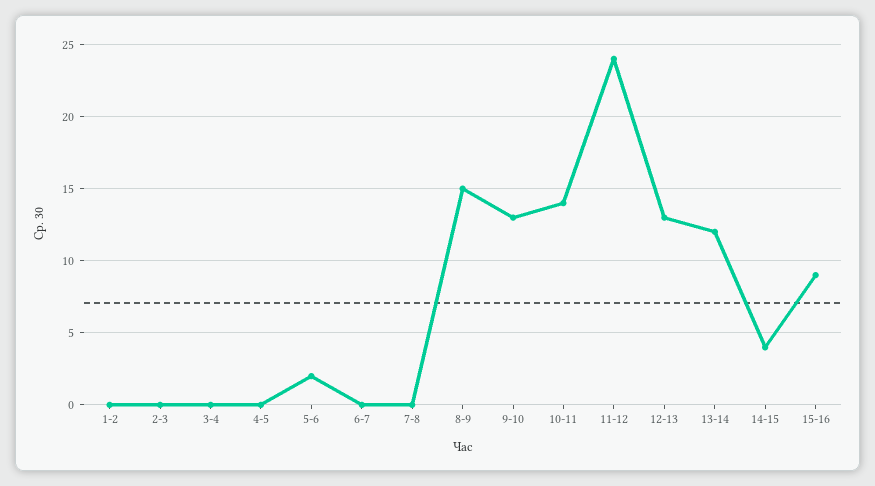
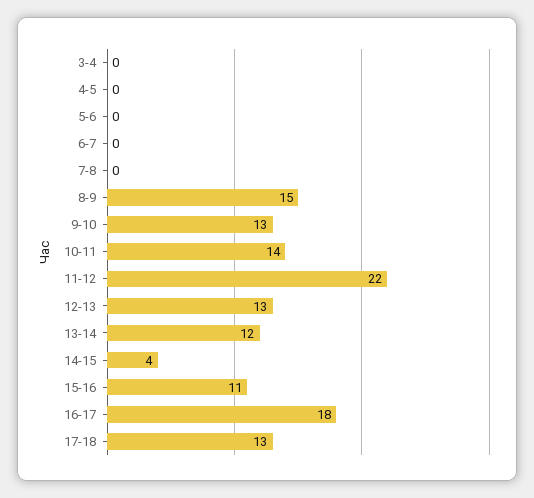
1-2: 0 -> none
2-3: 0 -> none
5-6: 2 -> 0
11-12: 24 -> 22
15-16: 9 -> 11
16-17: none -> 18
17-18: none -> 13

